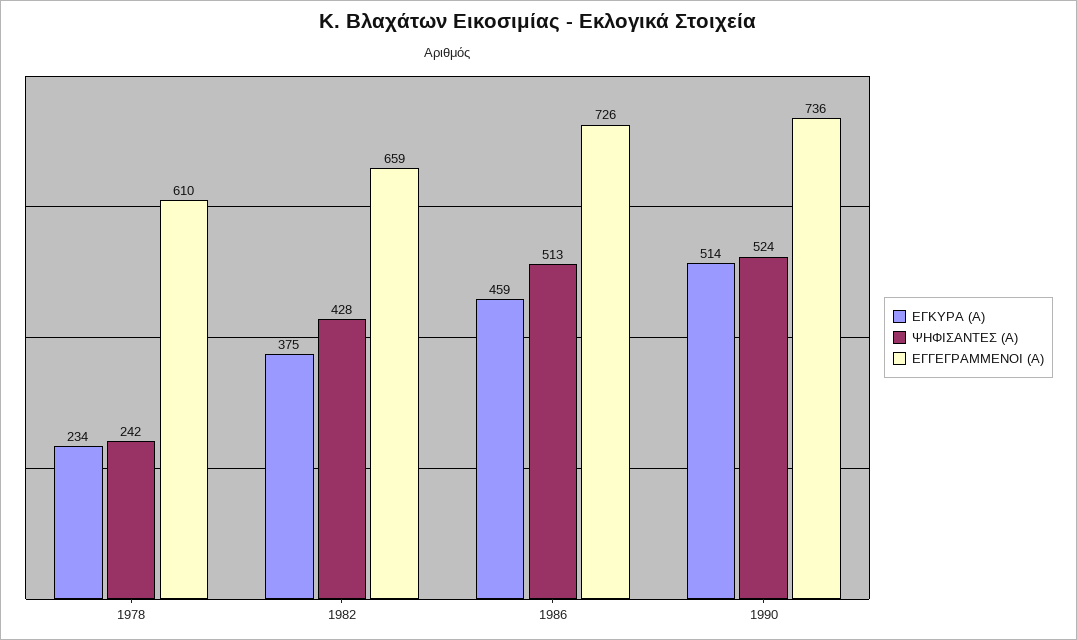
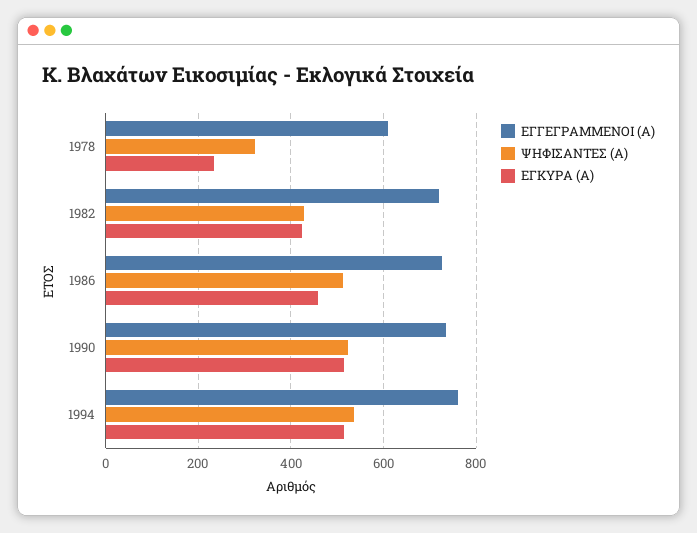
ΨΗΦΙΣΑΝΤΕΣ (Α), 1978: 242 -> 320
ΕΓΚΥΡΑ (Α), 1982: 375 -> 420
ΕΓΓΕΓΡΑΜΜΕΝΟΙ (Α), 1982: 659 -> 720
ΕΓΓΕΓΡΑΜΜΕΝΟΙ (Α), 1994: none -> 760
ΨΗΦΙΣΑΝΤΕΣ (Α), 1994: none -> 540
ΕΓΚΥΡΑ (Α), 1994: none -> 520

